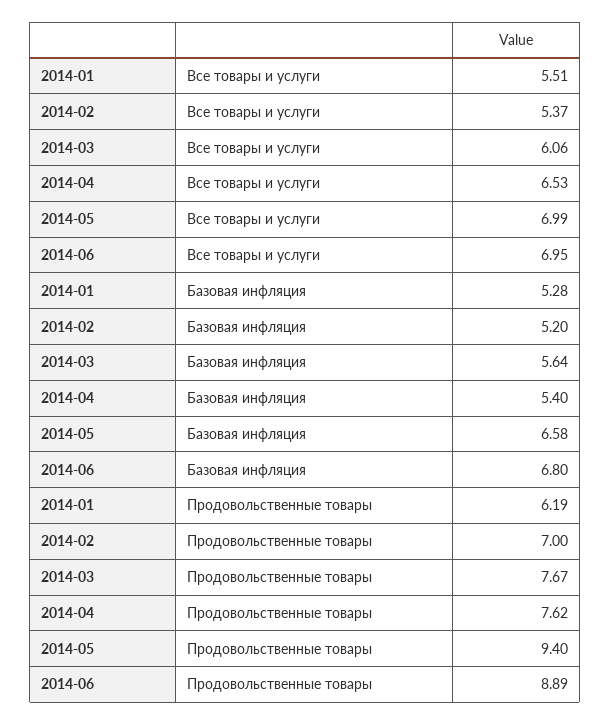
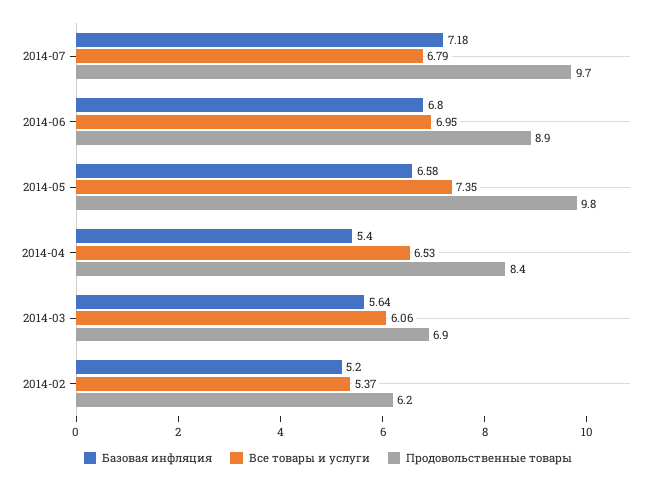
Все товары и услуги, 2014-01: 5.51 -> none
Все товары и услуги, 2014-05: 6.99 -> 7.35
Базовая инфляция, 2014-01: 5.28 -> none
Продовольственные товары, 2014-01: 6.19 -> none
Продовольственные товары, 2014-02: 7 -> 6.2
Продовольственные товары, 2014-03: 7.67 -> 6.9
Продовольственные товары, 2014-04: 7.62 -> 8.4
Продовольственные товары, 2014-05: 9.4 -> 9.8
Базовая инфляция, 2014-07: none -> 7.18
Все товары и услуги, 2014-07: none -> 6.79
Продовольственные товары, 2014-07: none -> 9.7

